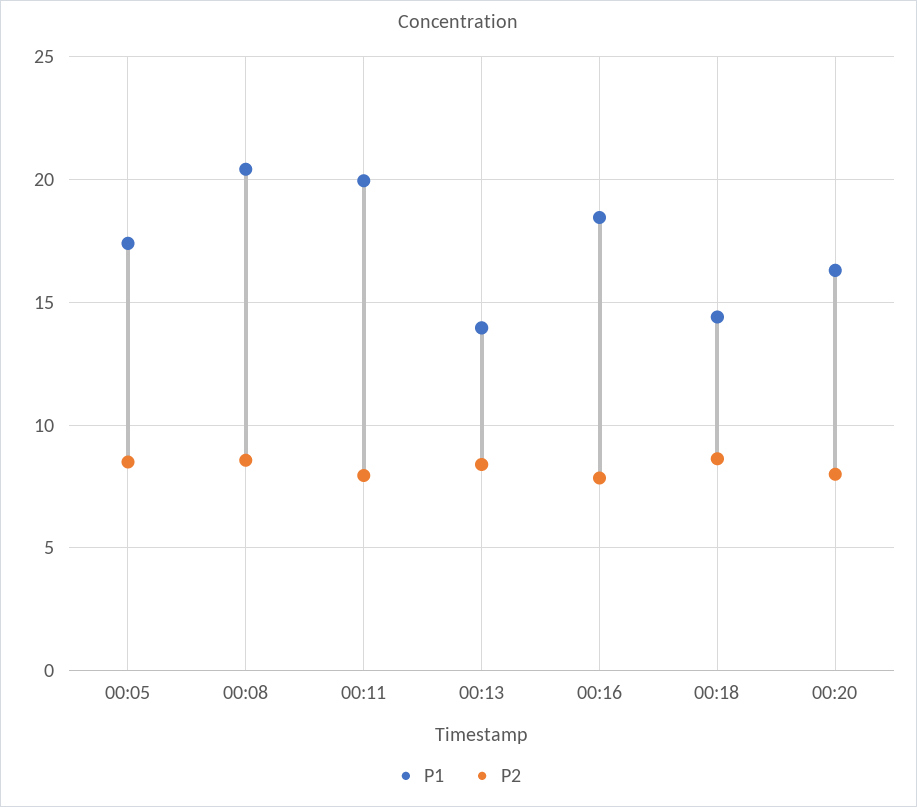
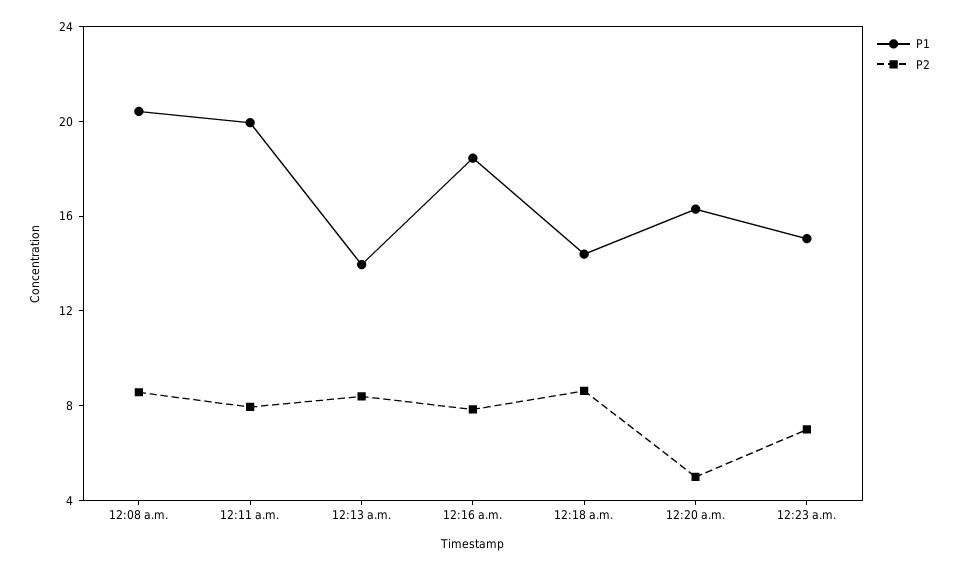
P1, 00:05: 17.5 -> none
P2, 00:05: 8.5 -> none
P2, 00:20: 8 -> 5
P1, 12:23 a.m.: none -> 15
P2, 12:23 a.m.: none -> 7

